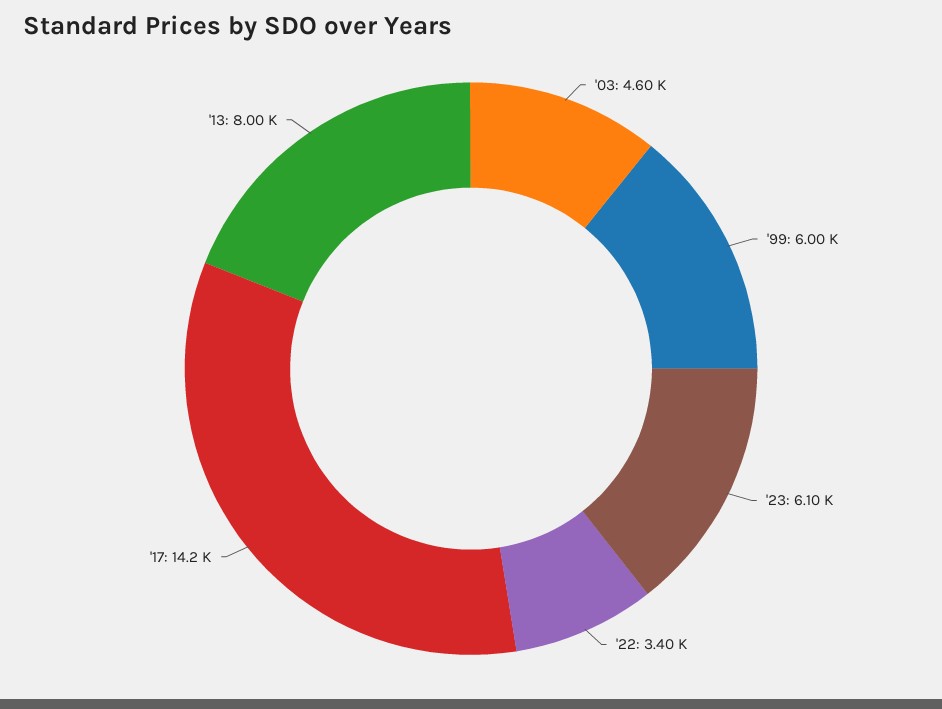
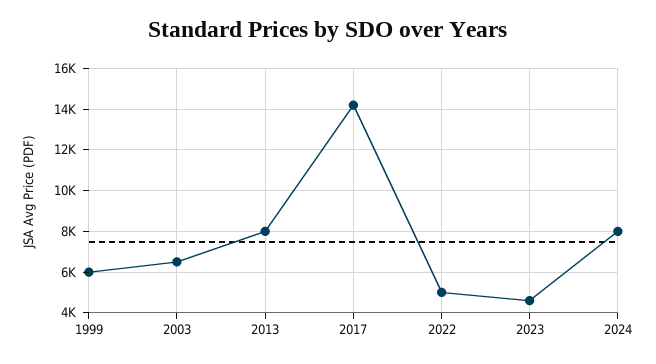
'03: 4600 -> 6500
'23: 6100 -> 4500
'22: 3400 -> 5000
2024: none -> 8000

